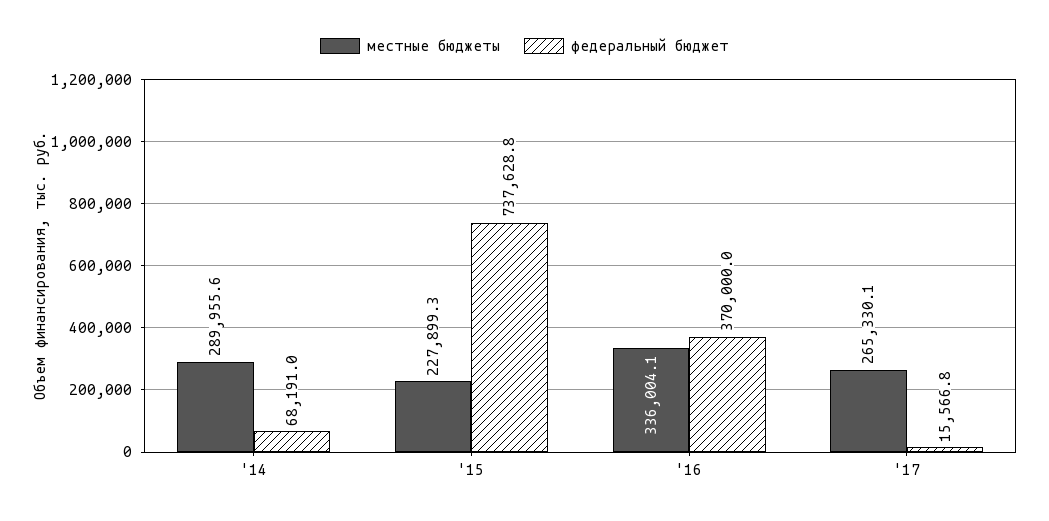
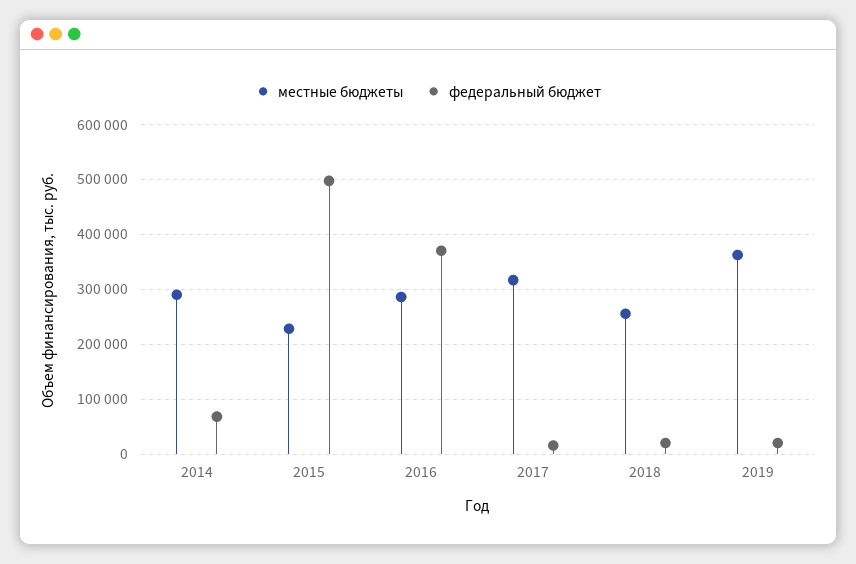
федеральный бюджет, '15: 737628.8 -> 500000
местные бюджеты, '16: 336004.1 -> 280000
местные бюджеты, '17: 265330.1 -> 320000
местные бюджеты, 2018: none -> 260000
федеральный бюджет, 2018: none -> 20000
местные бюджеты, 2019: none -> 360000
федеральный бюджет, 2019: none -> 20000

